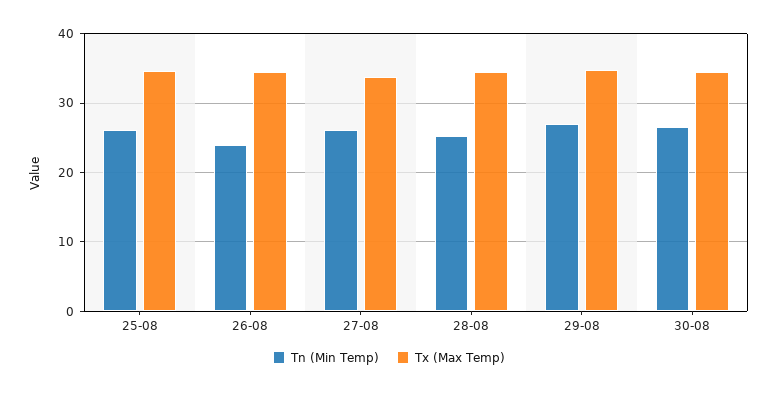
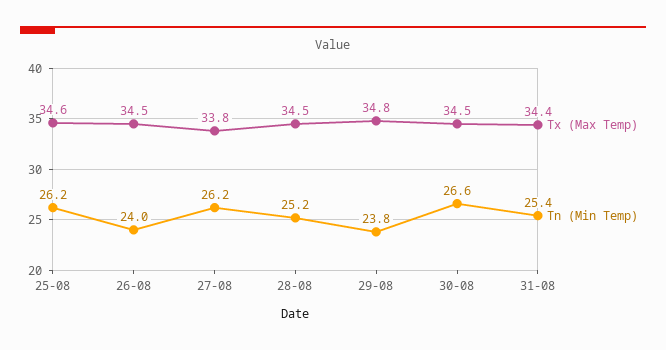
Tn (Min Temp), 29-08: 27 -> 23.8
Tx (Max Temp), 31-08: none -> 34.4
Tn (Min Temp), 31-08: none -> 25.4

